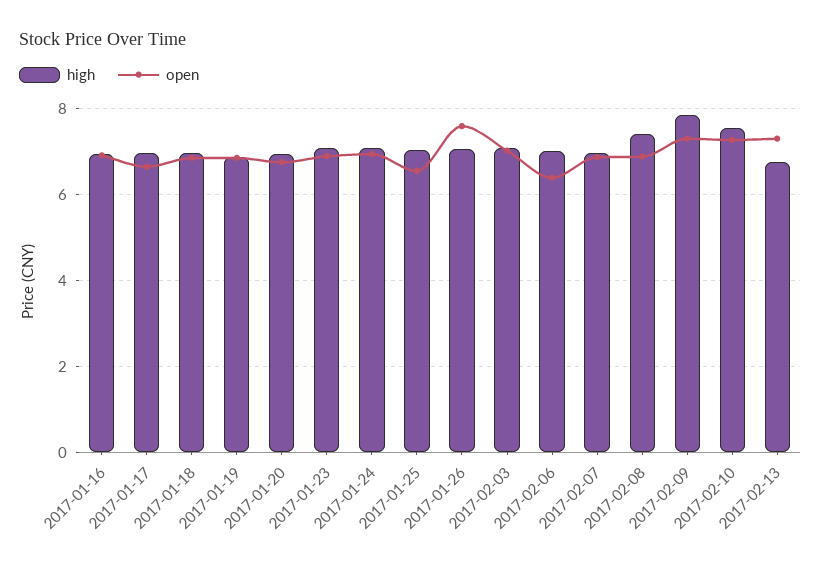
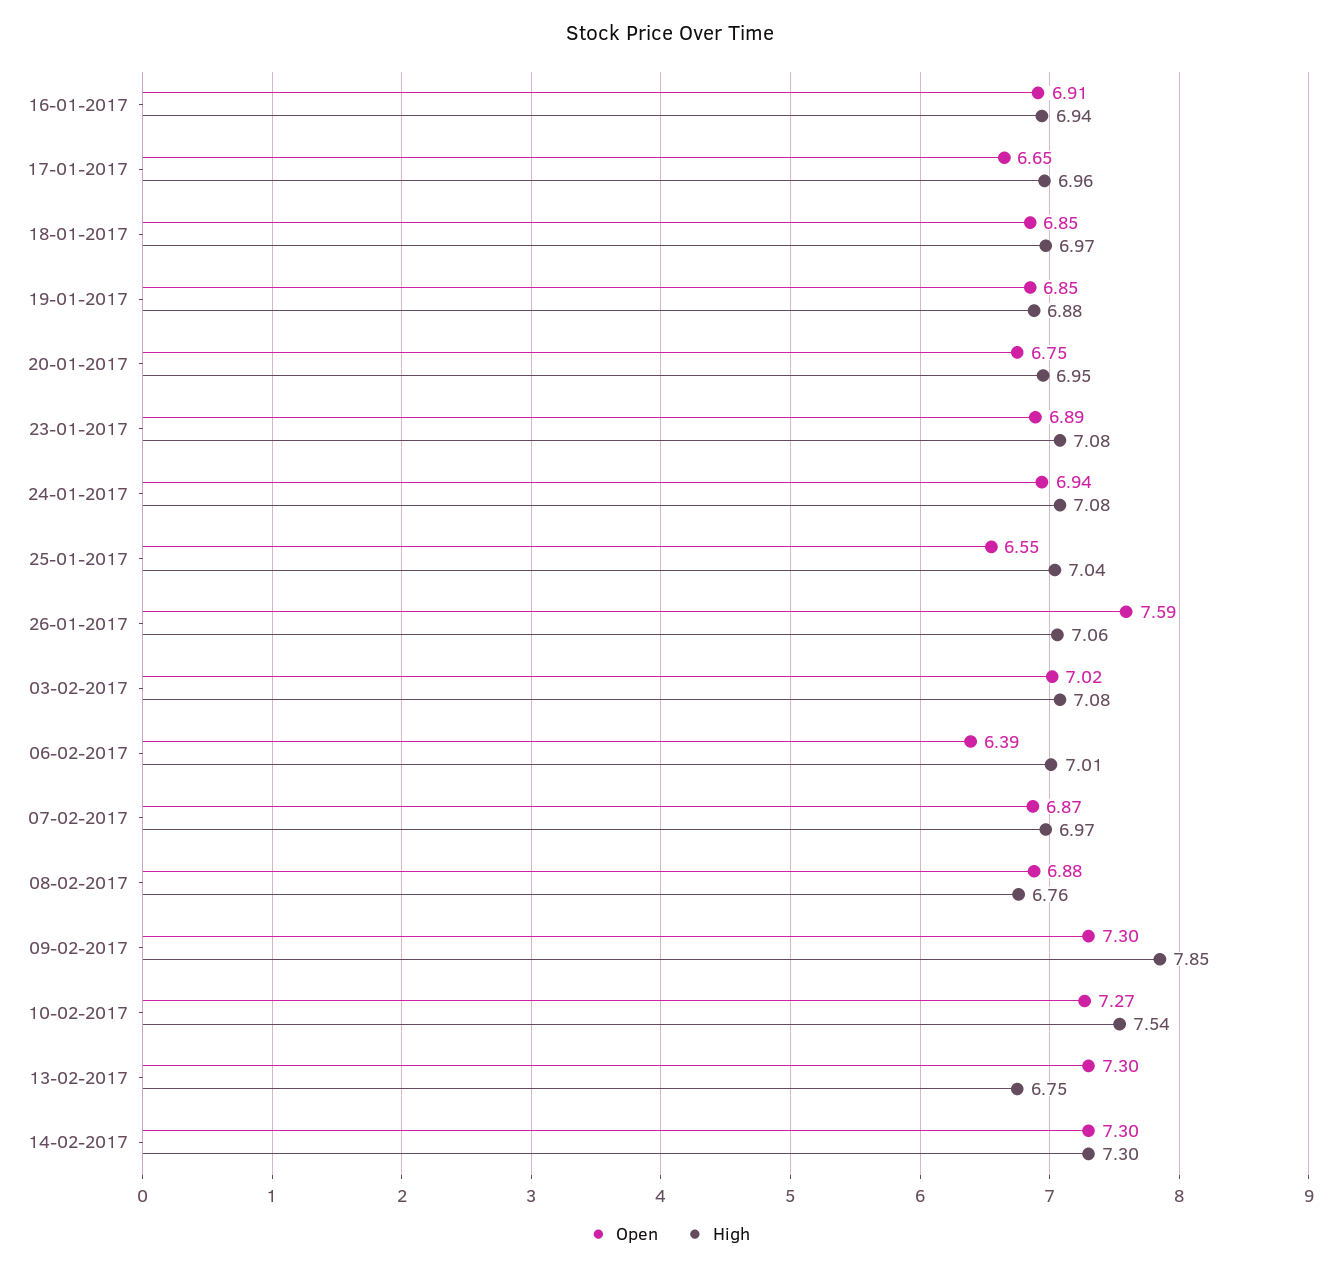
high, 2017-02-08: 7.4 -> 6.76
open, 14-02-2017: none -> 7.3
high, 14-02-2017: none -> 7.3

